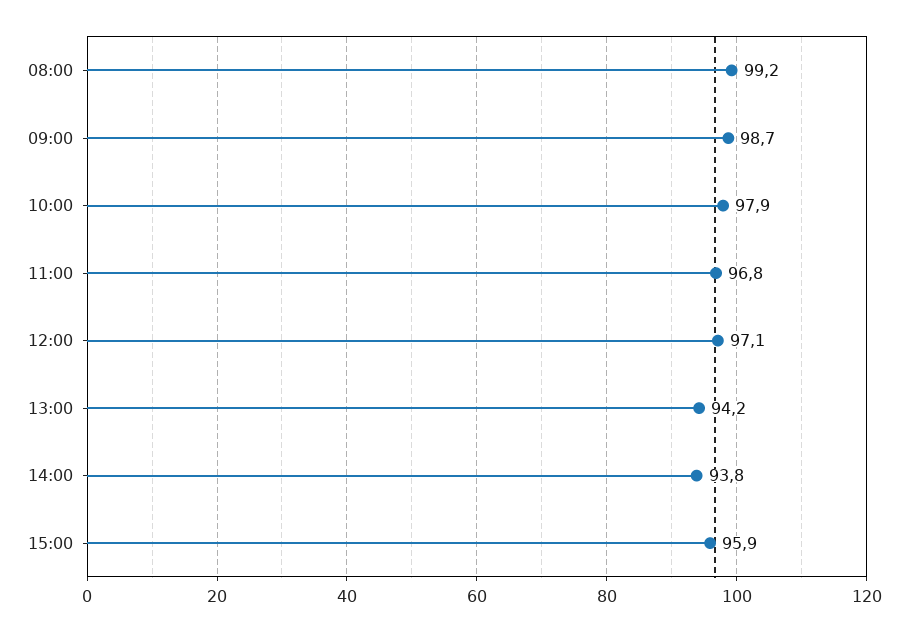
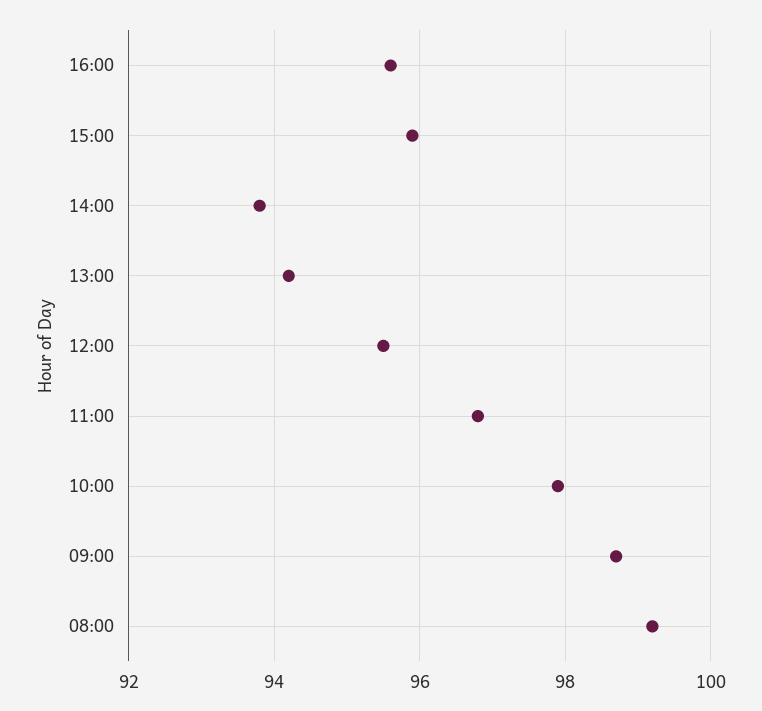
12:00: 97.1 -> 95.5
16:00: none -> 95.5

